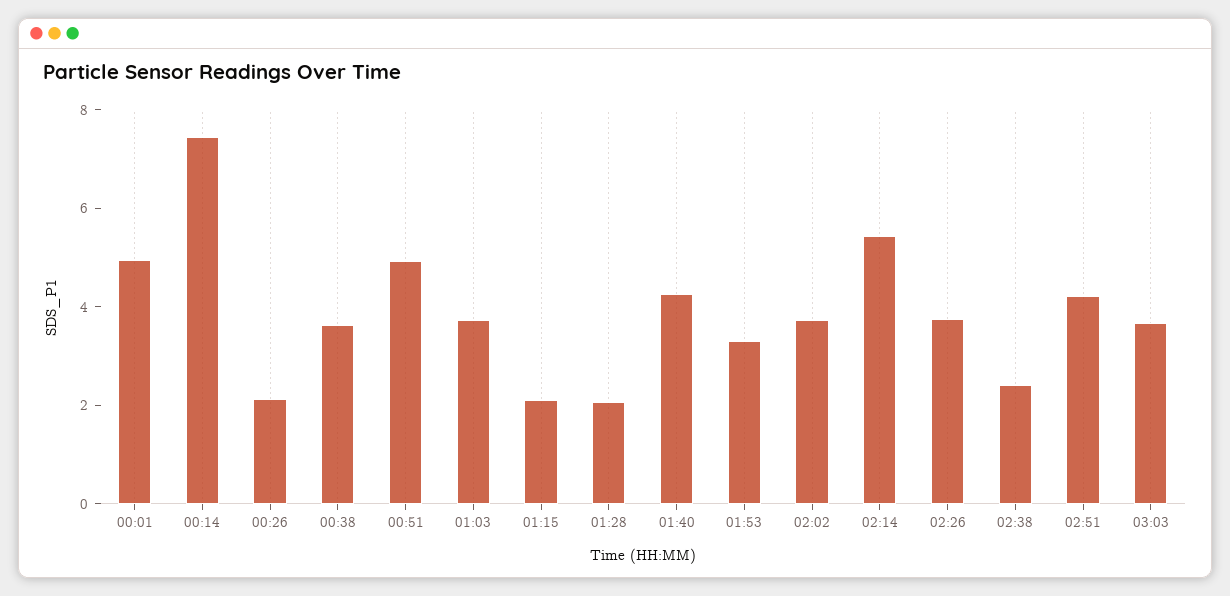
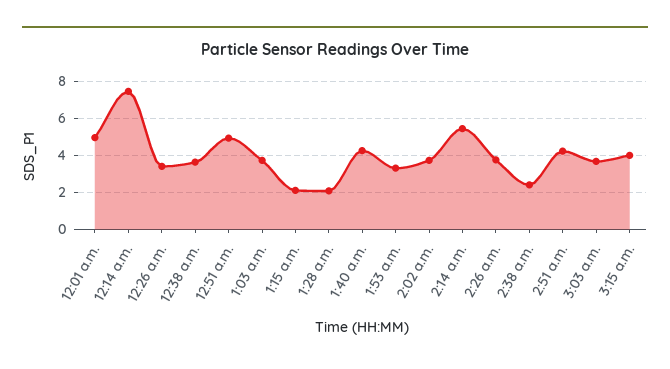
00:26: 2 -> 3.5
3:15 a.m.: none -> 4

